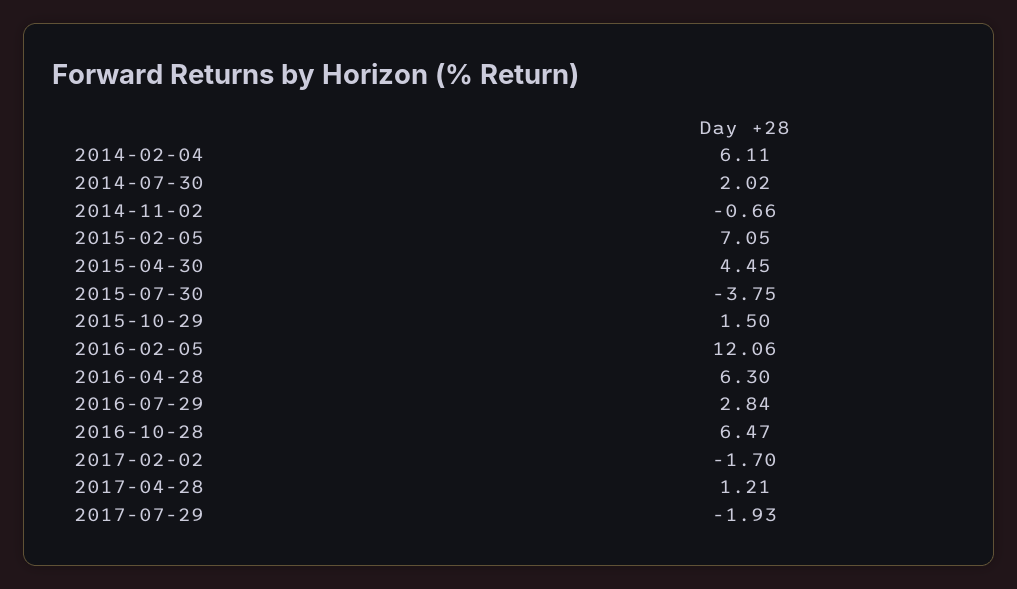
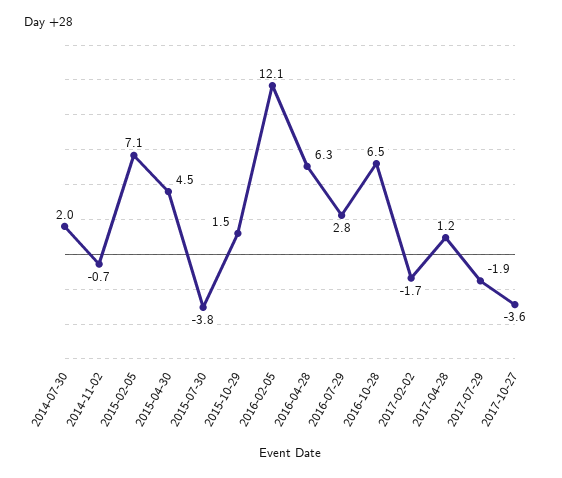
2014-02-04: 6.11 -> none
2017-10-27: none -> -3.6

